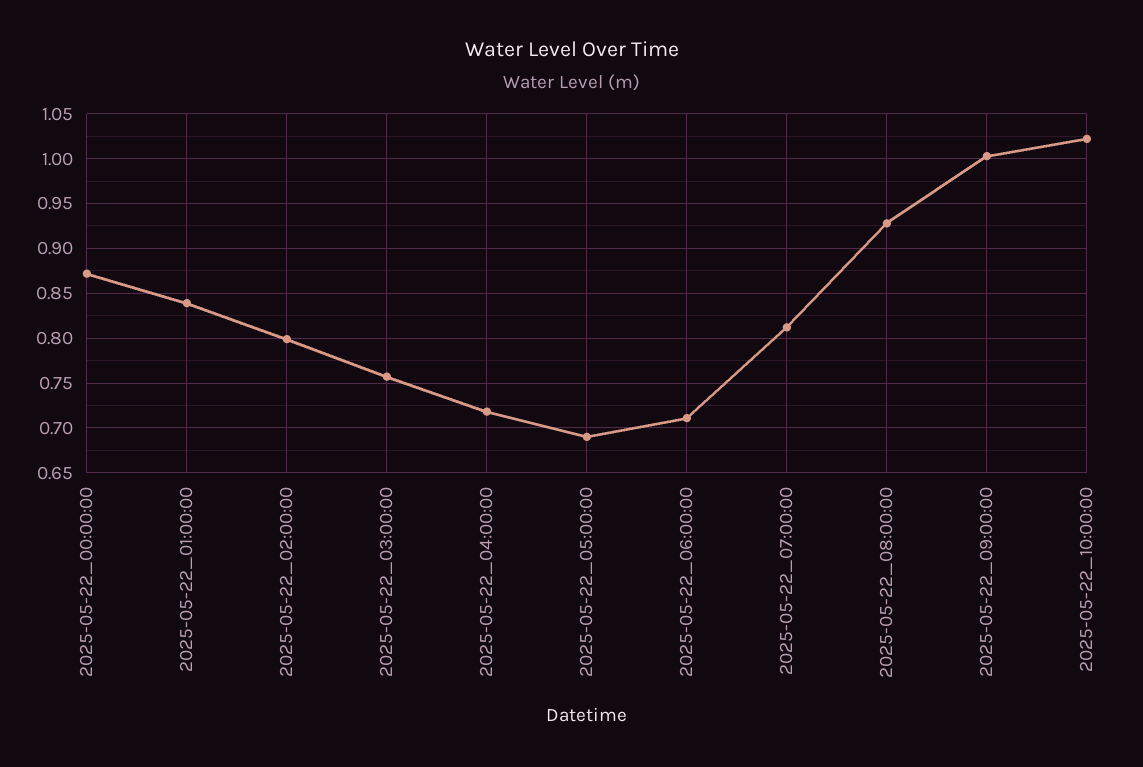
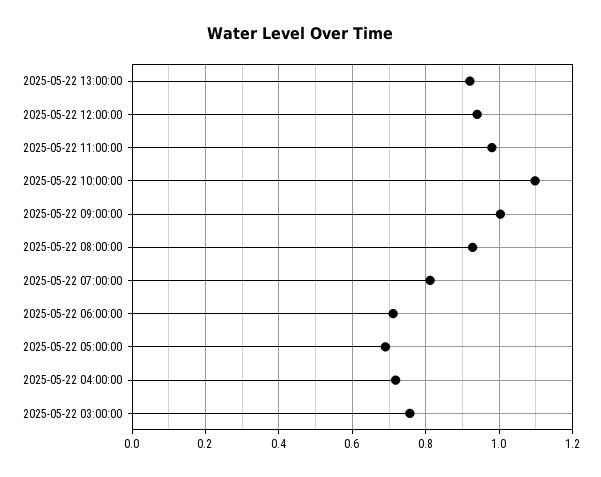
2025-05-22_00:00:00: 0.87 -> none
2025-05-22_01:00:00: 0.84 -> none
2025-05-22_02:00:00: 0.8 -> none
2025-05-22_10:00:00: 1.02 -> 1.1
2025-05-22 13:00:00: none -> 0.92
2025-05-22 12:00:00: none -> 0.94
2025-05-22 11:00:00: none -> 0.98

